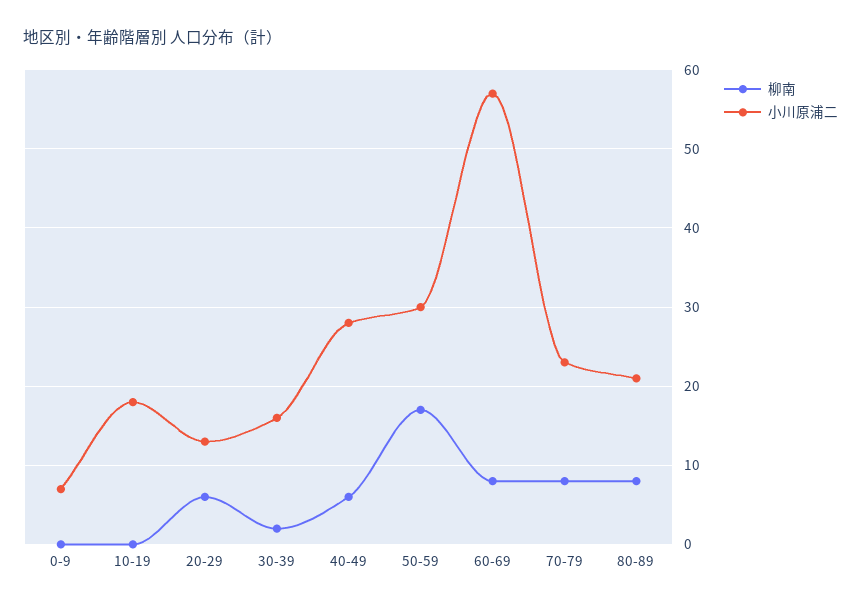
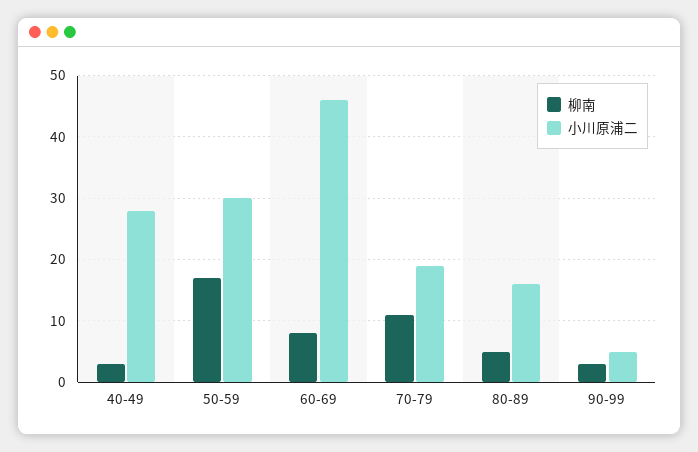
柳南, 0-9: 0 -> none
小川原浦二, 0-9: 7 -> none
柳南, 10-19: 0 -> none
小川原浦二, 10-19: 18 -> none
柳南, 20-29: 6 -> none
小川原浦二, 20-29: 13 -> none
柳南, 30-39: 2 -> none
小川原浦二, 30-39: 16 -> none
柳南, 40-49: 6 -> 3
小川原浦二, 60-69: 57 -> 46
柳南, 70-79: 8 -> 11
小川原浦二, 70-79: 23 -> 19
柳南, 80-89: 8 -> 5
小川原浦二, 80-89: 21 -> 16
柳南, 90-99: none -> 3
小川原浦二, 90-99: none -> 5

